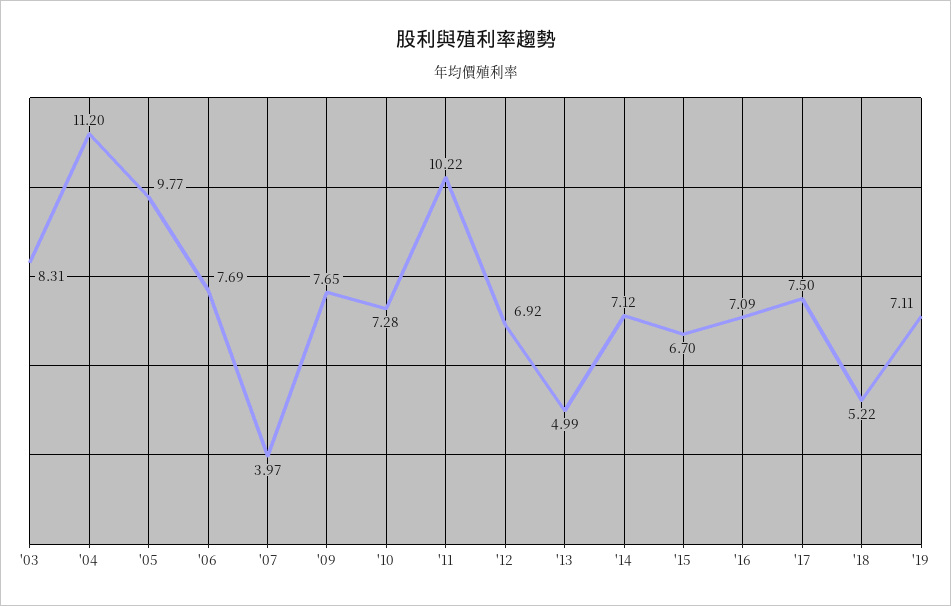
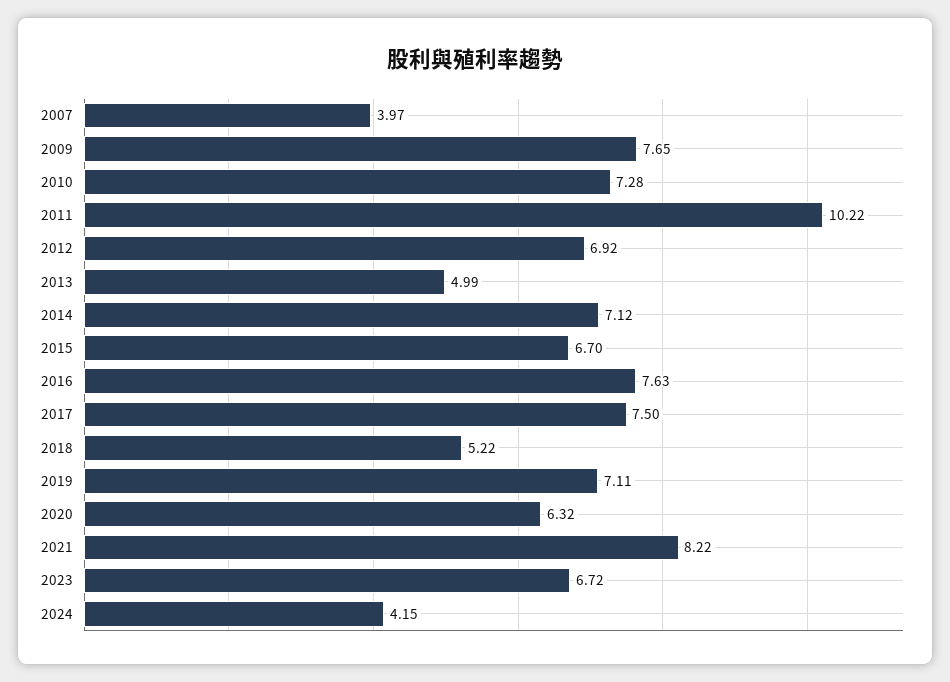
'03: 8.31 -> none
'04: 11.2 -> none
'05: 9.77 -> none
'06: 7.69 -> none
'16: 7.09 -> 7.63
2020: none -> 6.32
2021: none -> 8.22
2023: none -> 6.72
2024: none -> 4.15

